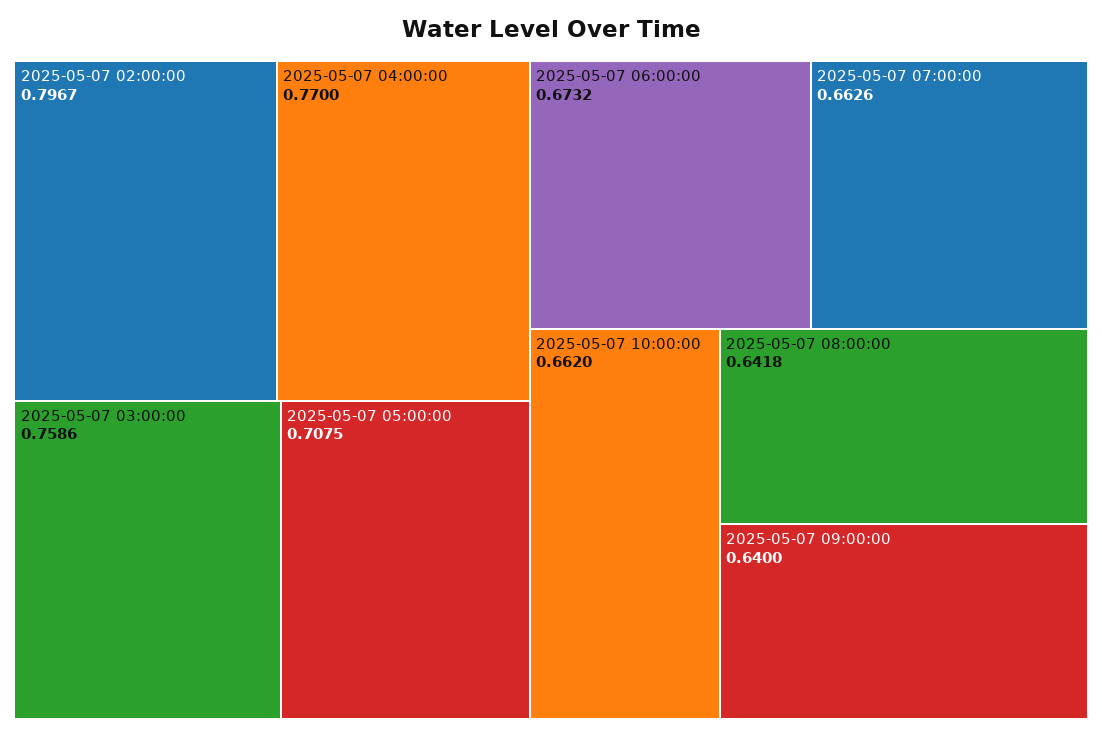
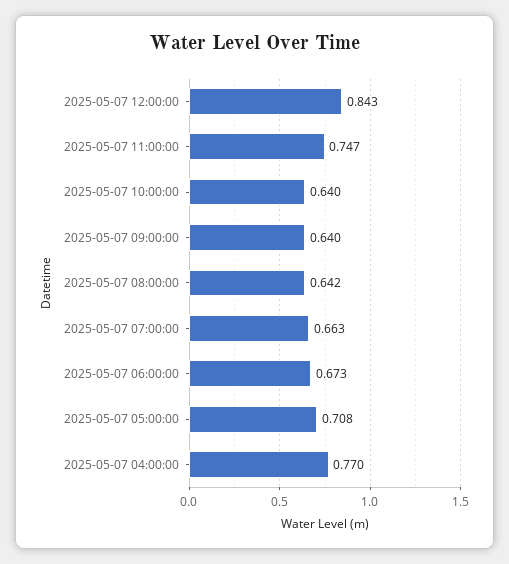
2025-05-07 02:00:00: 0.7967 -> none
2025-05-07 03:00:00: 0.7586 -> none
2025-05-07 10:00:00: 0.662 -> 0.64
2025-05-07 12:00:00: none -> 0.843
2025-05-07 11:00:00: none -> 0.747

